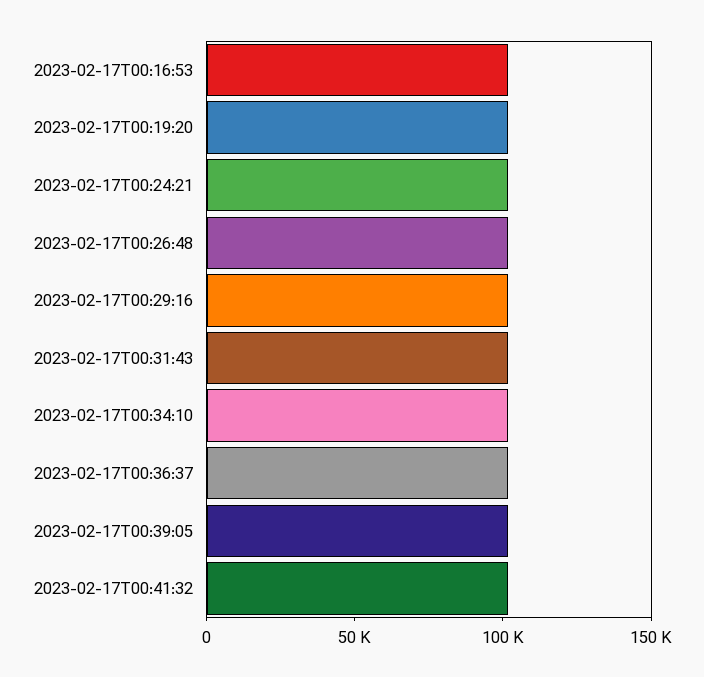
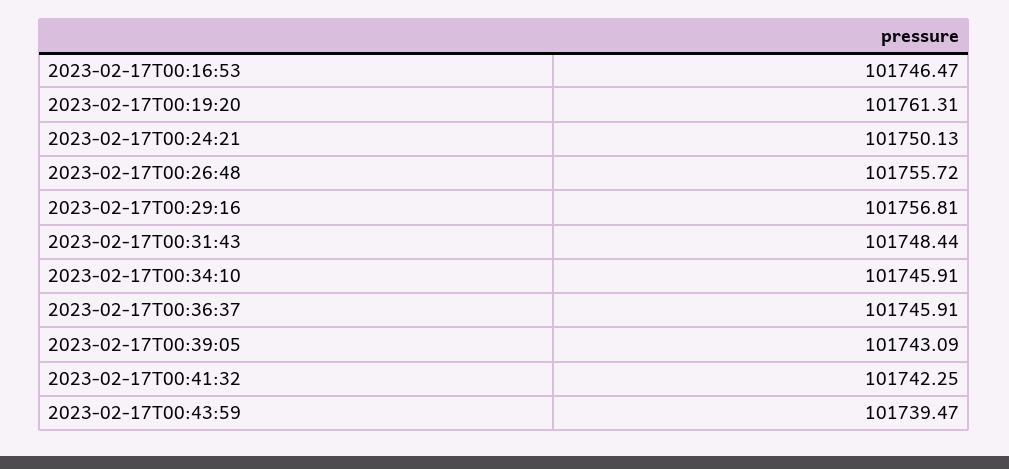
2023-02-17T00:43:59: none -> 101739.47

